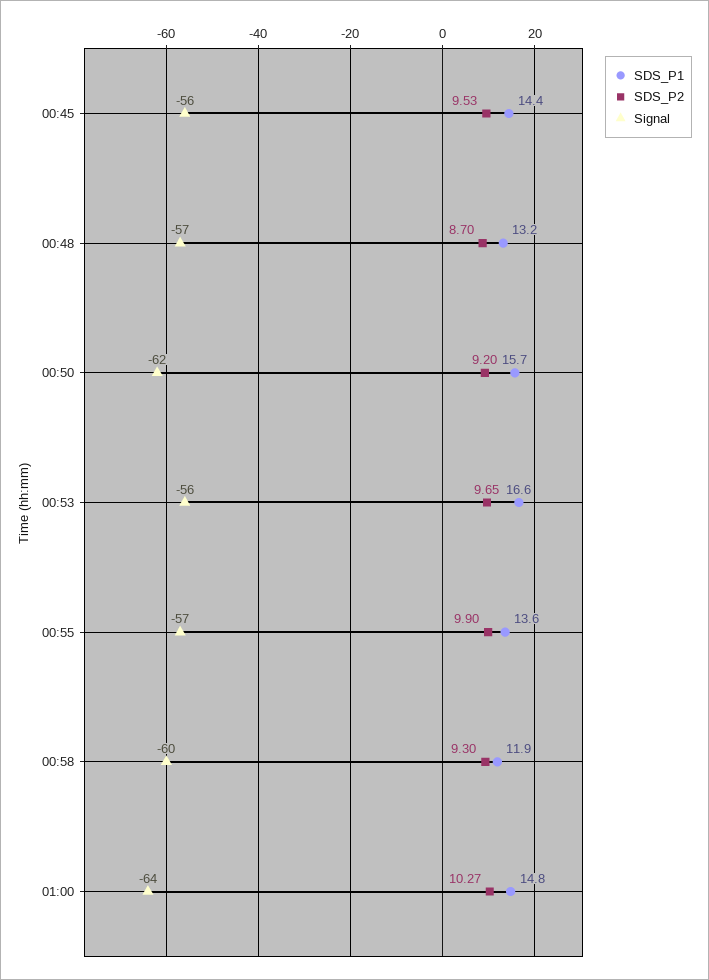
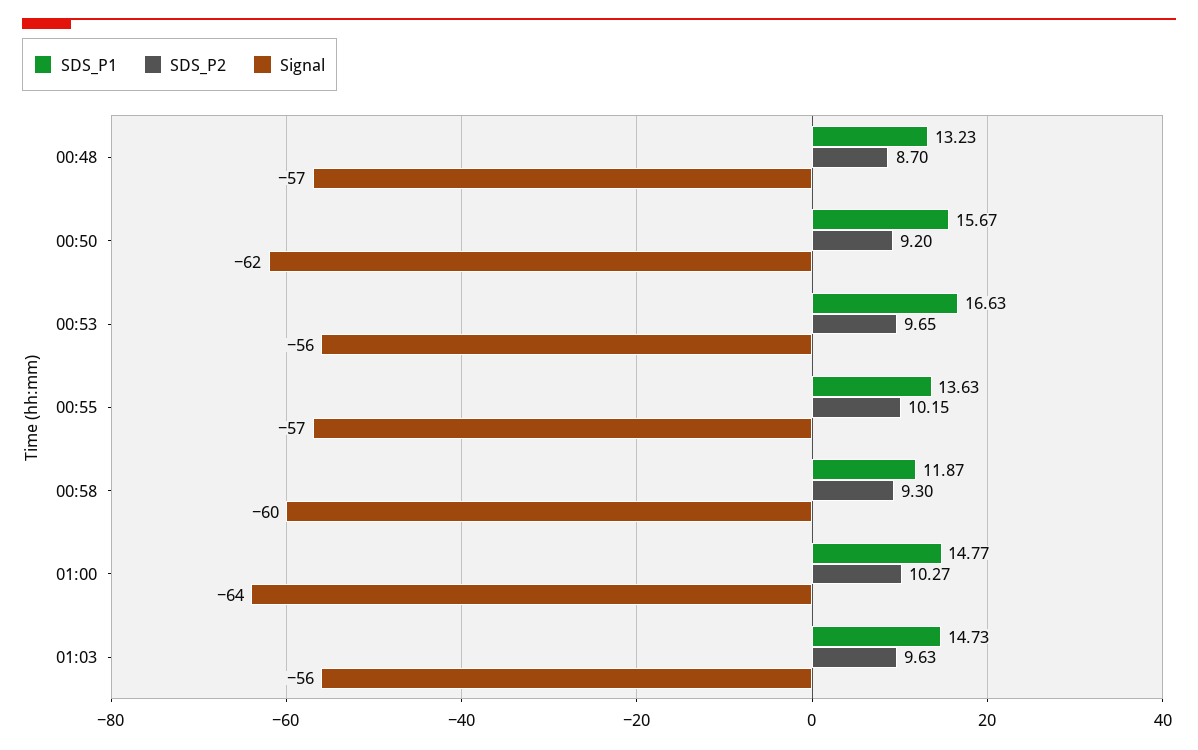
SDS_P1, 00:45: 14.4 -> none
SDS_P2, 00:45: 9.53 -> none
Signal, 00:45: -56 -> none
SDS_P2, 00:55: 9.9 -> 10.15
SDS_P1, 01:03: none -> 14.73
SDS_P2, 01:03: none -> 9.63
Signal, 01:03: none -> -56

